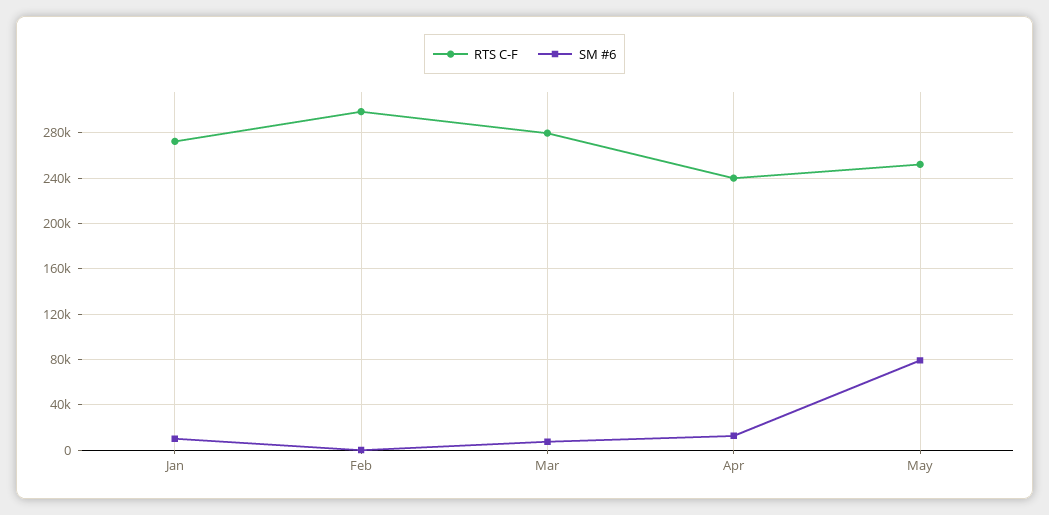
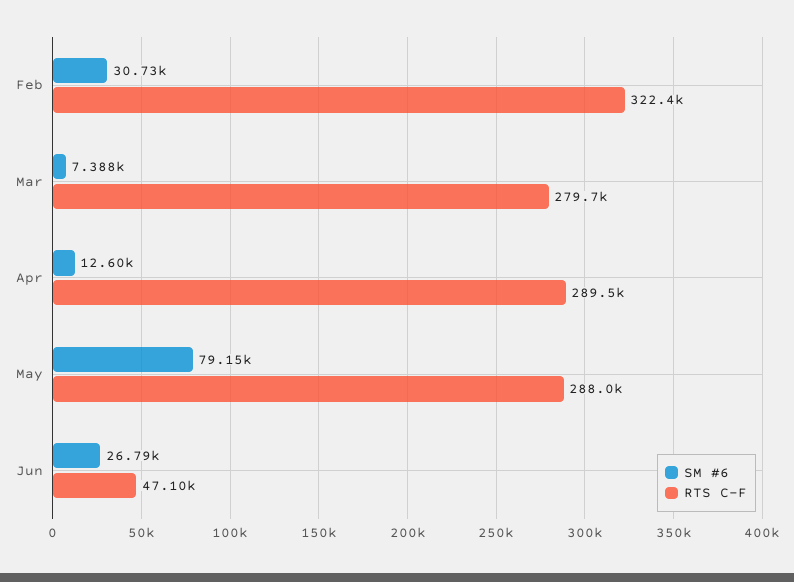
RTS C-F, Jan: 270000 -> none
SM #6, Jan: 10000 -> none
RTS C-F, Feb: 300000 -> 322400
SM #6, Feb: 0 -> 30730
RTS C-F, Apr: 240000 -> 289500
RTS C-F, May: 250000 -> 288000
SM #6, Jun: none -> 26790
RTS C-F, Jun: none -> 47100

